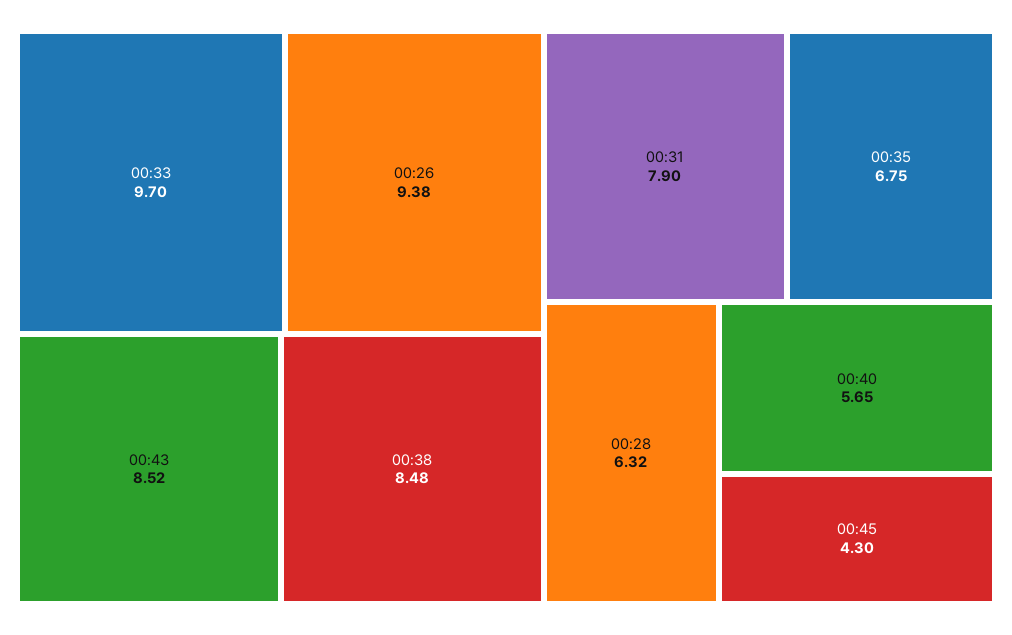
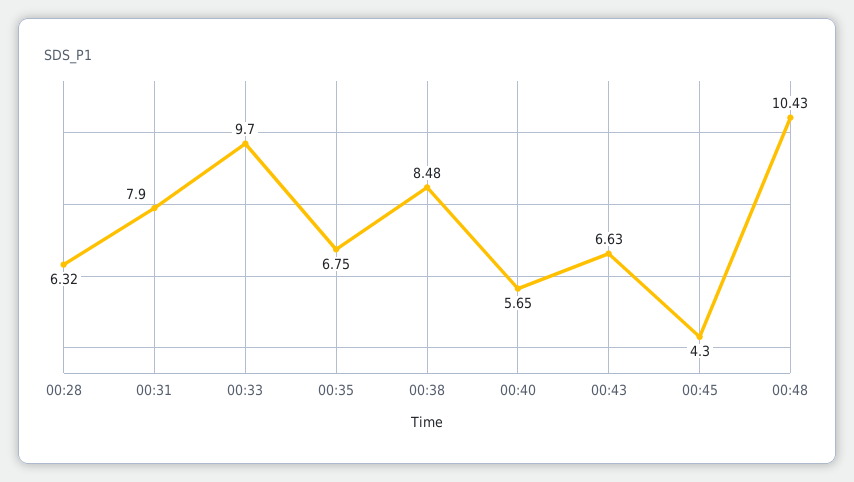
00:26: 9.38 -> none
00:43: 8.52 -> 6.63
00:48: none -> 10.43

